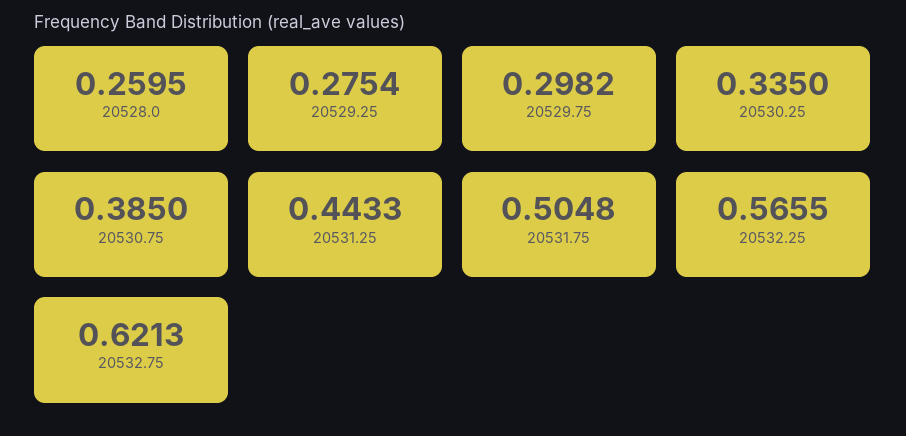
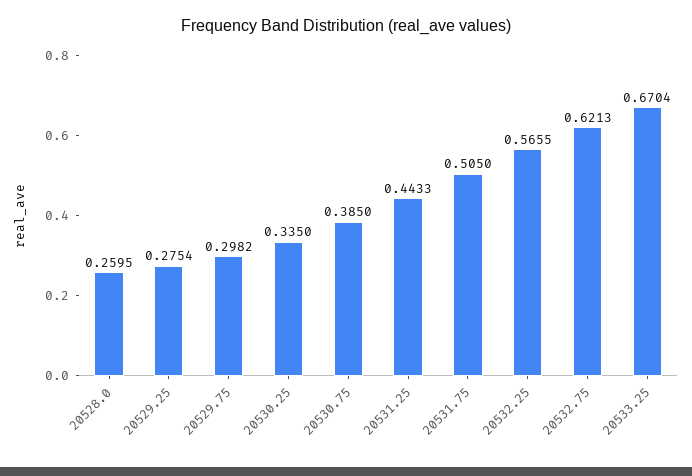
20531.75: 0.5048 -> 0.505
20533.25: none -> 0.6704

